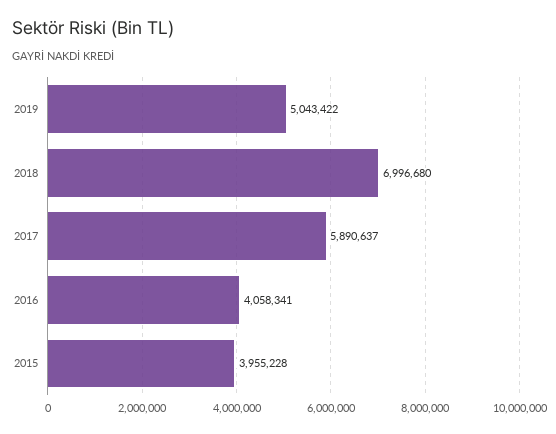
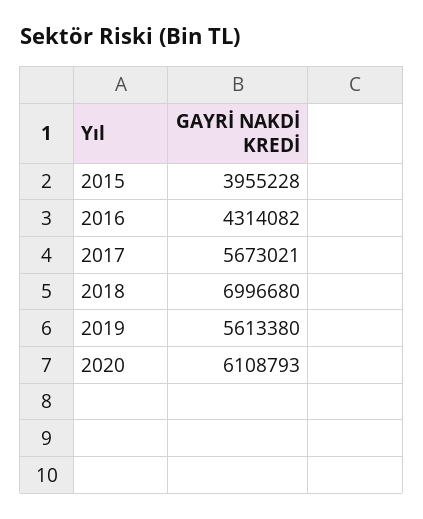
2019: 5043422 -> 5613380
2017: 5890637 -> 5673021
2016: 4058341 -> 4314082
2020: none -> 6108793

